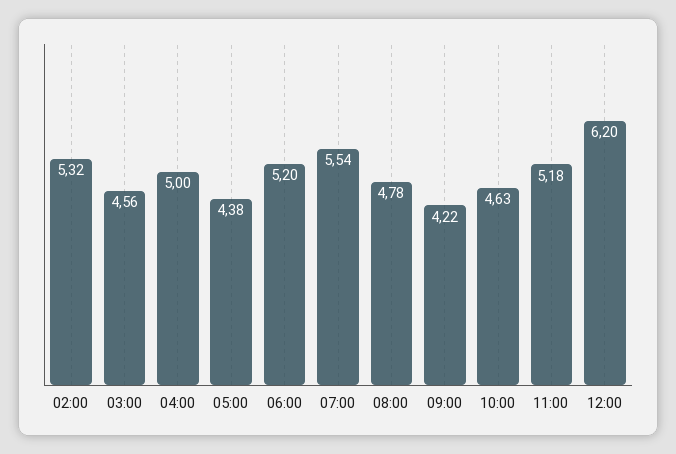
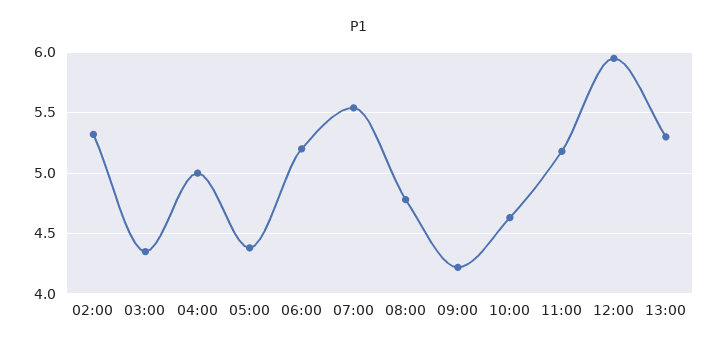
03:00: 4.56 -> 4.35
12:00: 6.2 -> 5.95
13:00: none -> 5.3

